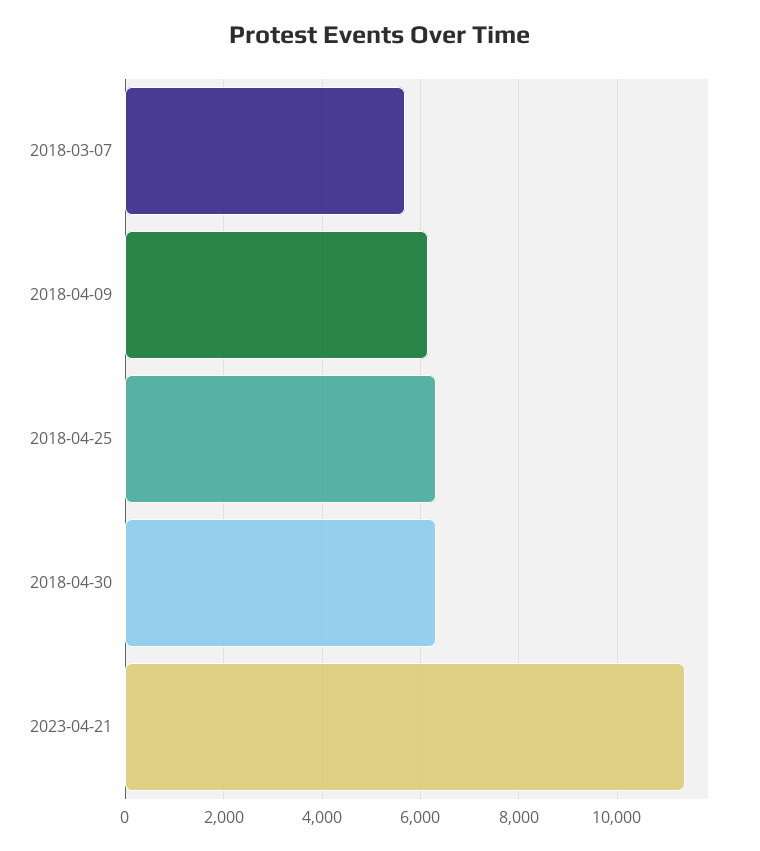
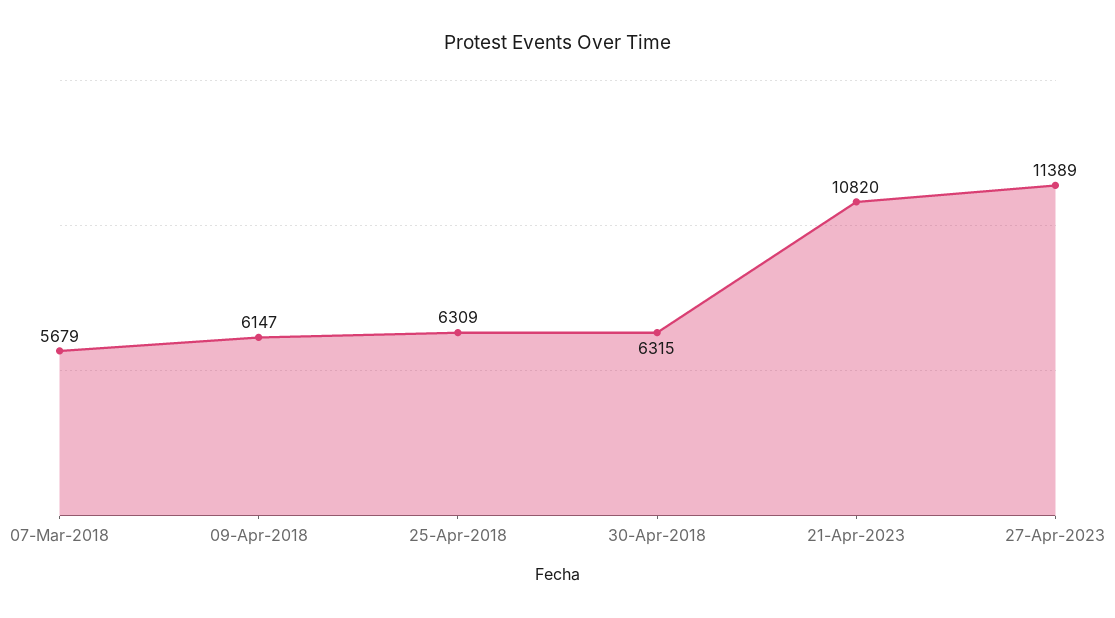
2023-04-21: 11400 -> 10820
27-Apr-2023: none -> 11389

